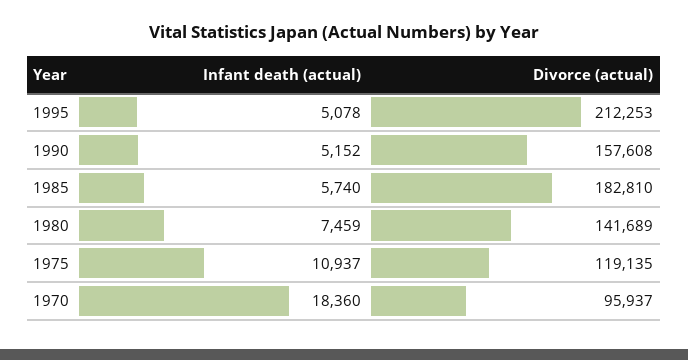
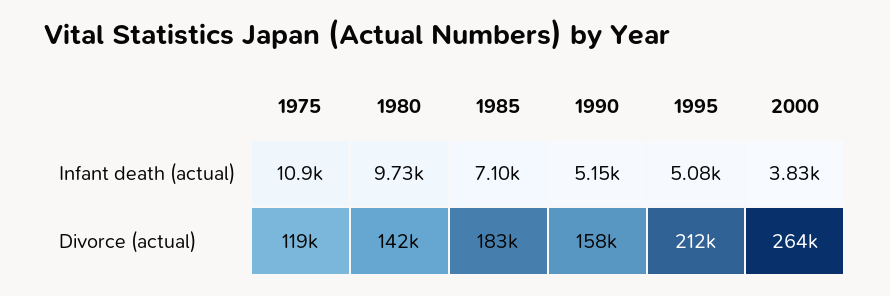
Infant death (actual), 1985: 5740 -> 7100
Infant death (actual), 1980: 7459 -> 9730
Infant death (actual), 1970: 18360 -> none
Divorce (actual), 1970: 95937 -> none
Infant death (actual), 2000: none -> 3830
Divorce (actual), 2000: none -> 264000

